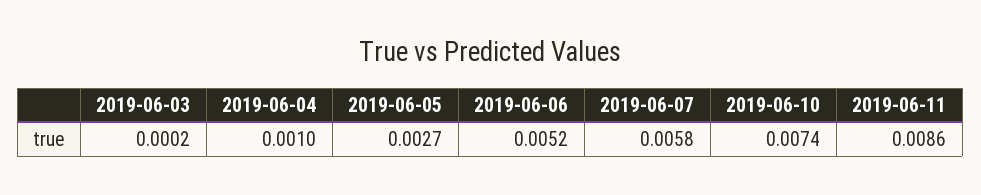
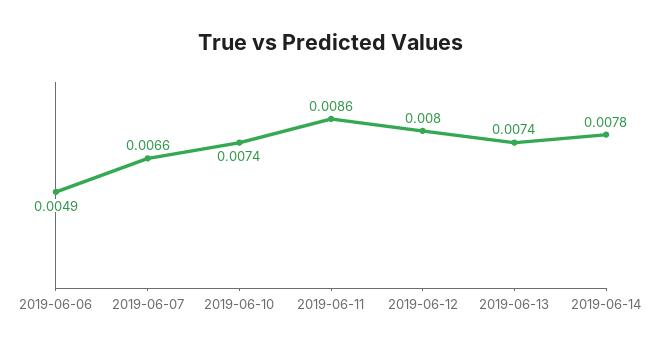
2019-06-03: 0.0002 -> none
2019-06-04: 0.001 -> none
2019-06-05: 0.0027 -> none
2019-06-06: 0.0052 -> 0.0049
2019-06-07: 0.0058 -> 0.0066
2019-06-12: none -> 0.008
2019-06-13: none -> 0.0074
2019-06-14: none -> 0.0078

